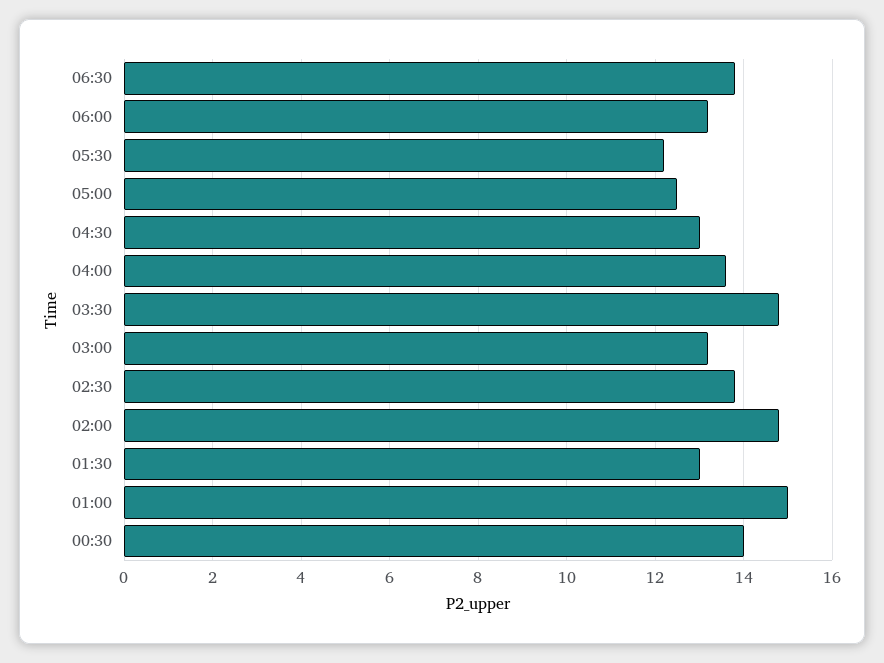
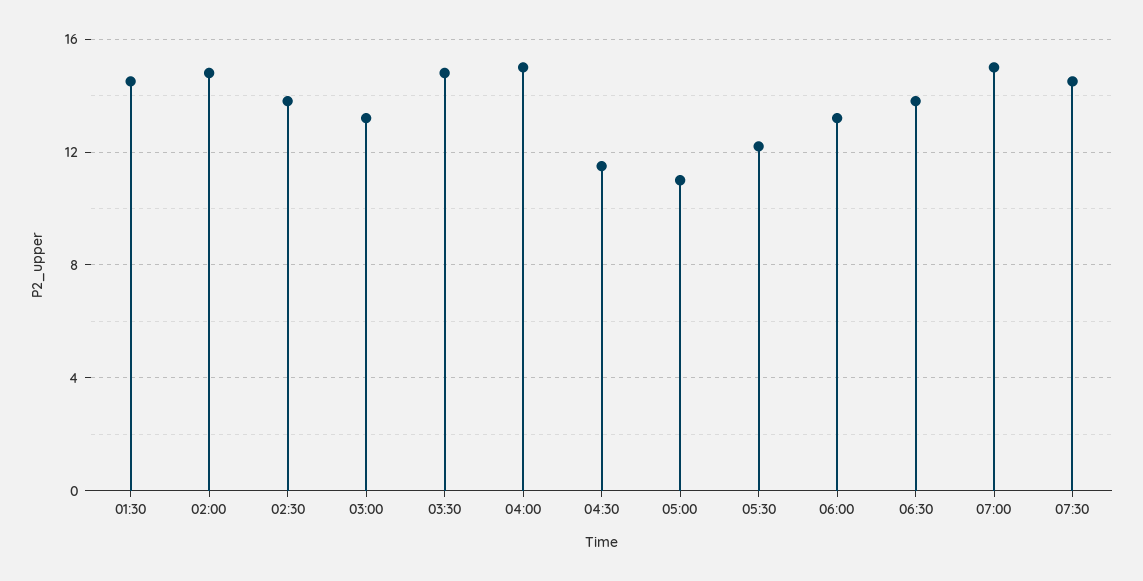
05:00: 12.5 -> 11
04:30: 13 -> 11.5
04:00: 13.5 -> 15
01:30: 13 -> 14.5
01:00: 15 -> none
00:30: 14 -> none
07:00: none -> 15
07:30: none -> 14.5

